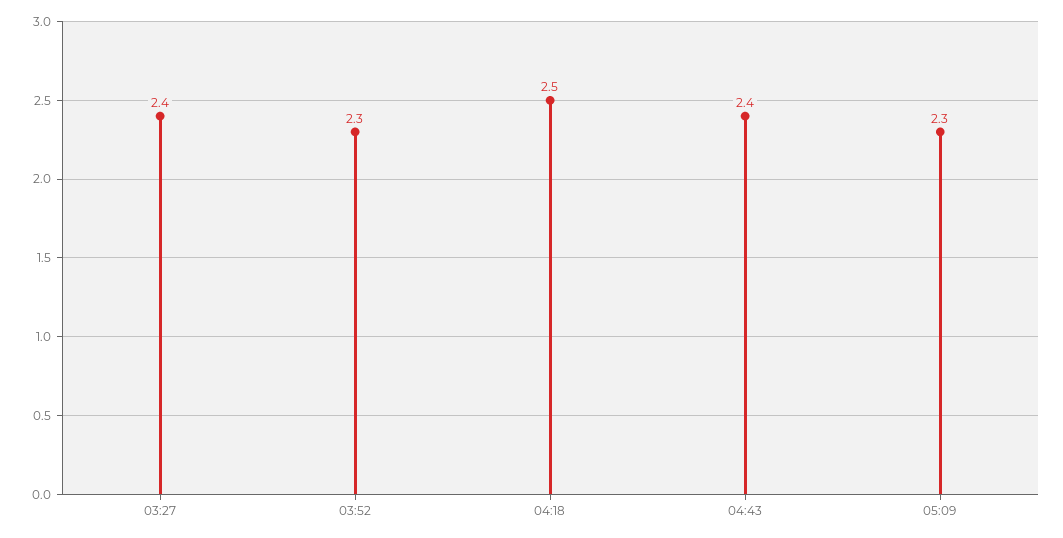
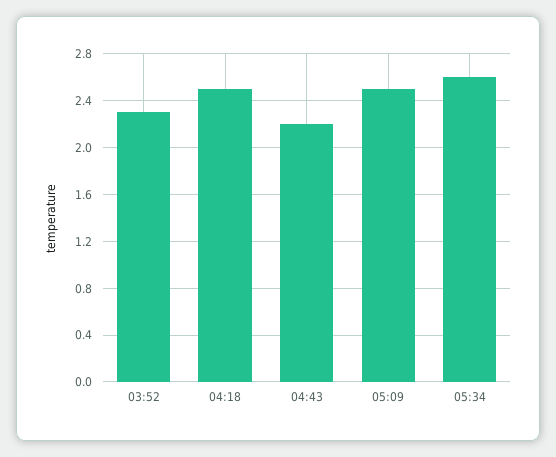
03:27: 2.4 -> none
04:43: 2.4 -> 2.2
05:09: 2.3 -> 2.5
05:34: none -> 2.6

